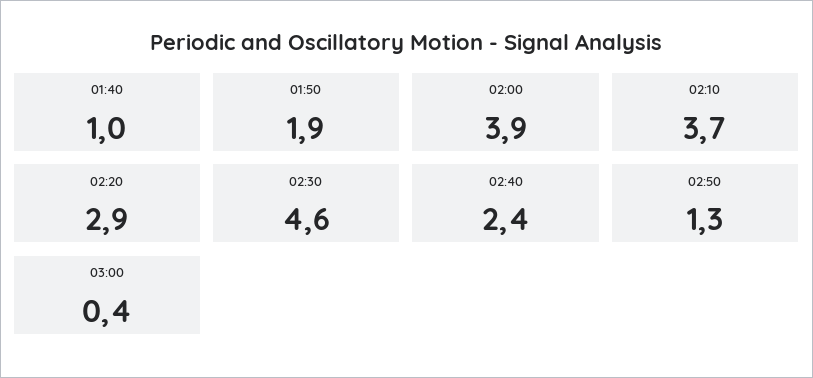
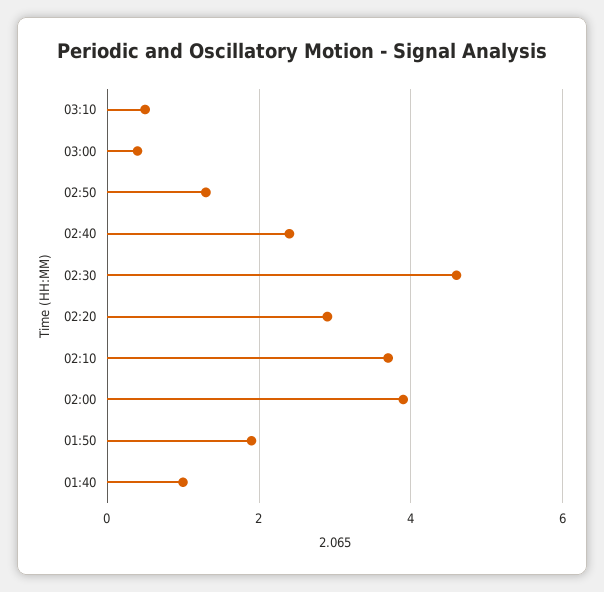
03:10: none -> 0.5

